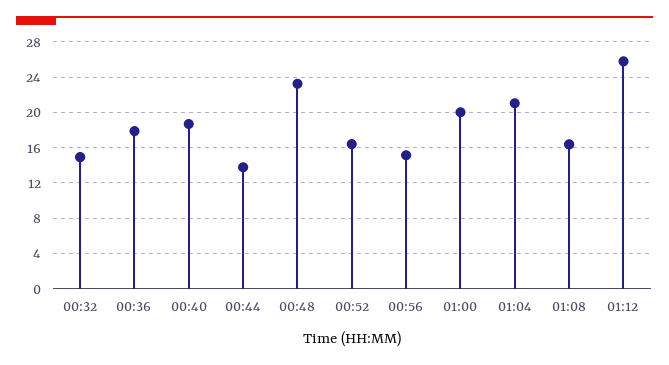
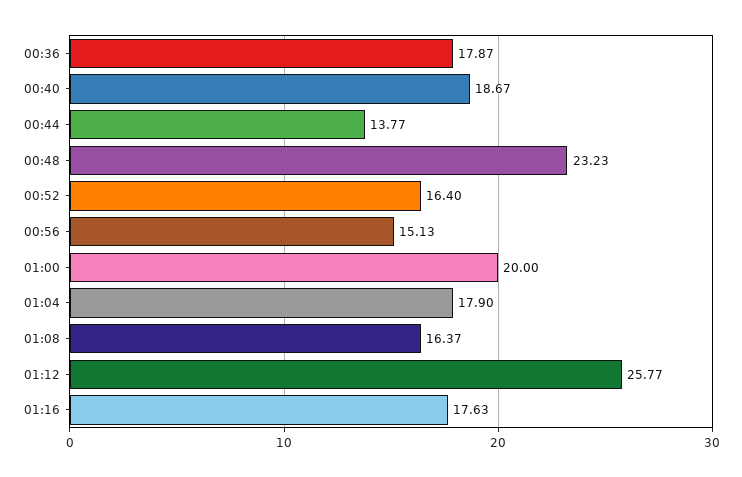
00:32: 15 -> none
01:04: 21 -> 17.9
01:16: none -> 17.63

